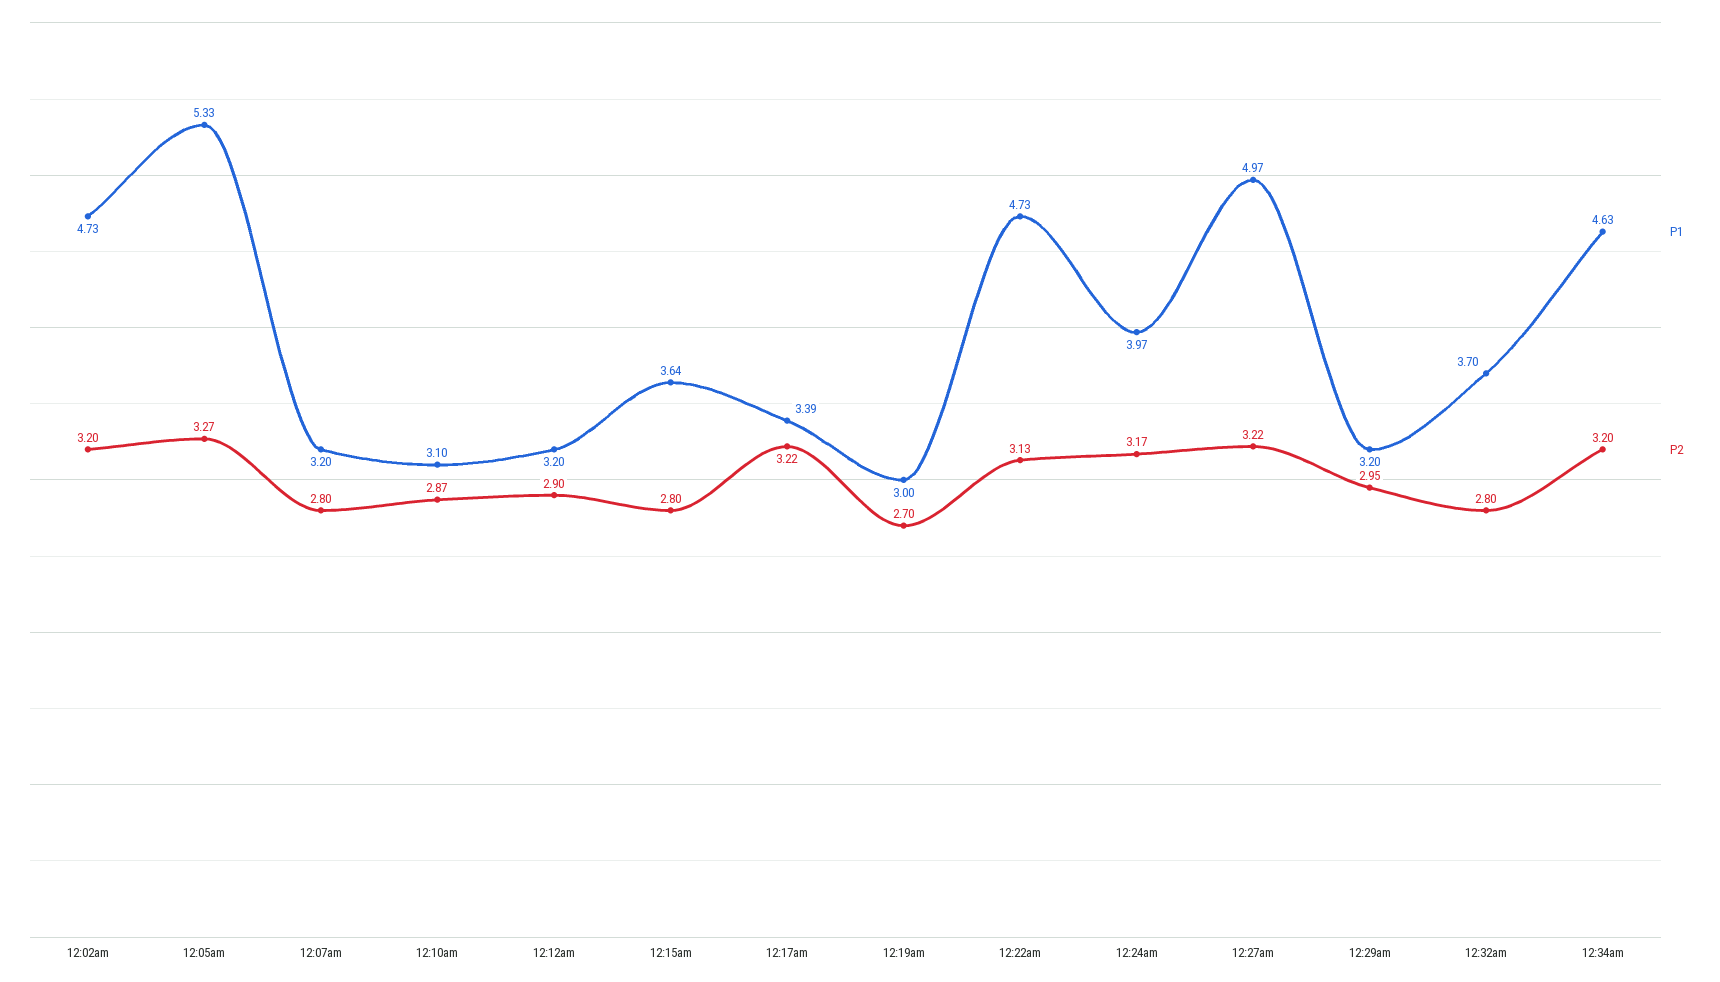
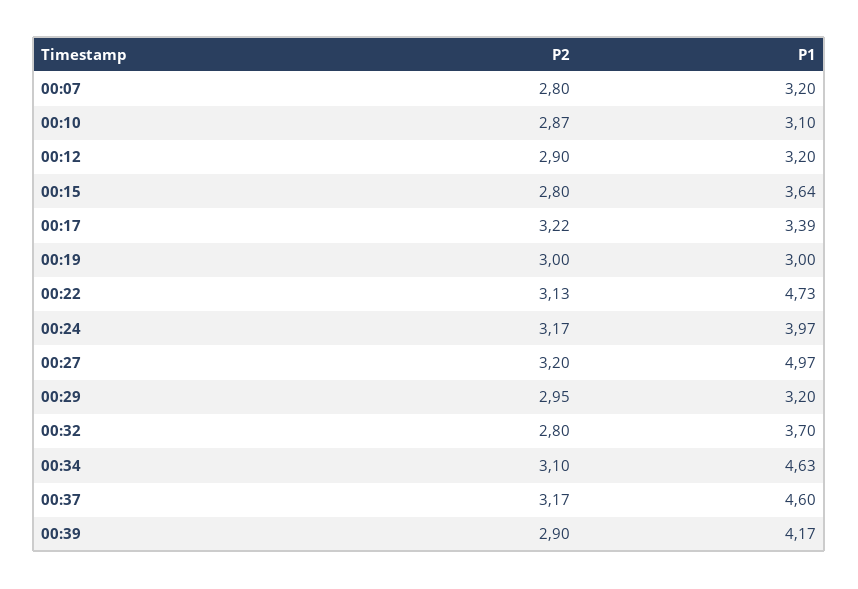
P1, 12:02am: 4.73 -> none
P2, 12:02am: 3.2 -> none
P1, 12:05am: 5.33 -> none
P2, 12:05am: 3.27 -> none
P2, 12:19am: 2.7 -> 3
P2, 12:27am: 3.22 -> 3.2
P2, 12:34am: 3.2 -> 3.1
P2, 00:37: none -> 3.17
P1, 00:37: none -> 4.6
P2, 00:39: none -> 2.9
P1, 00:39: none -> 4.17

